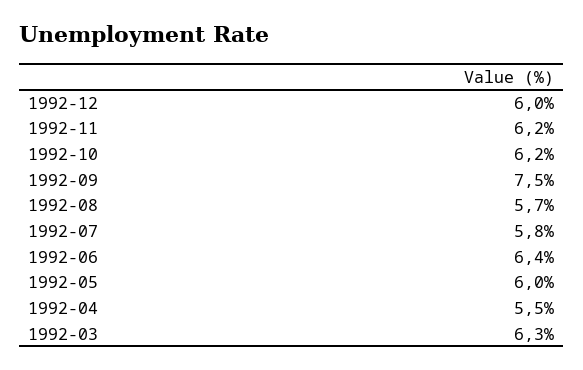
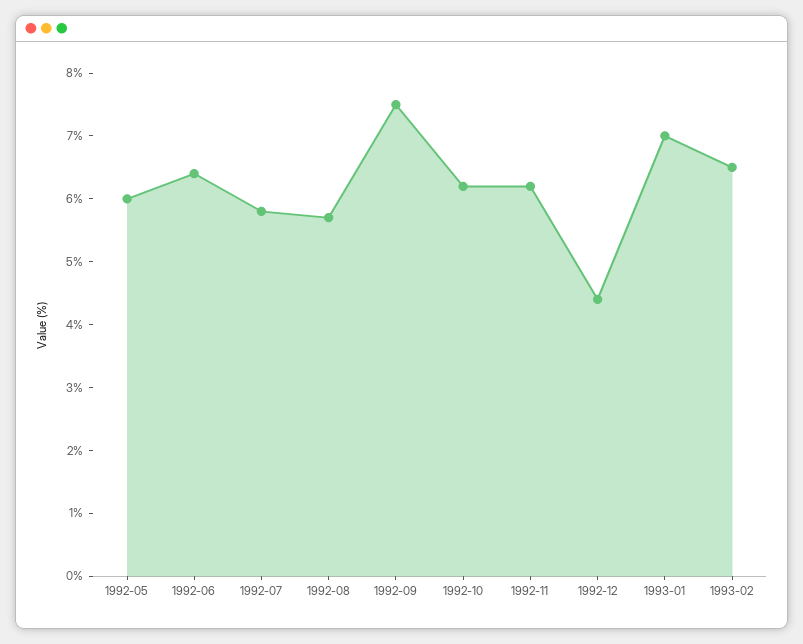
1992-12: 6 -> 4.5
1992-04: 5.5 -> none
1992-03: 6.3 -> none
1993-01: none -> 7
1993-02: none -> 6.5

